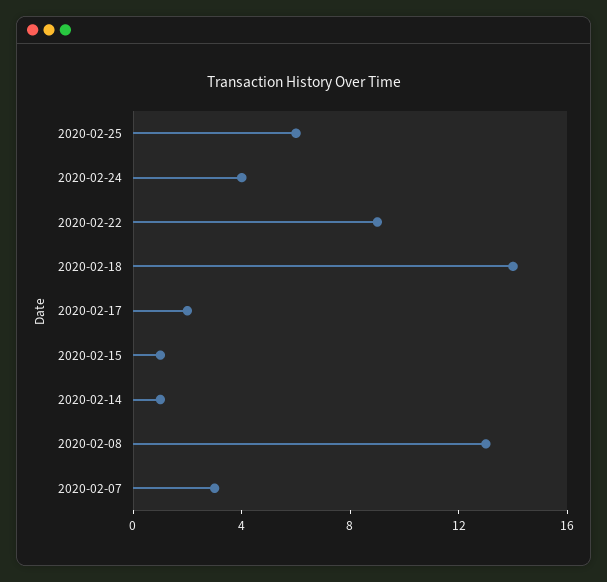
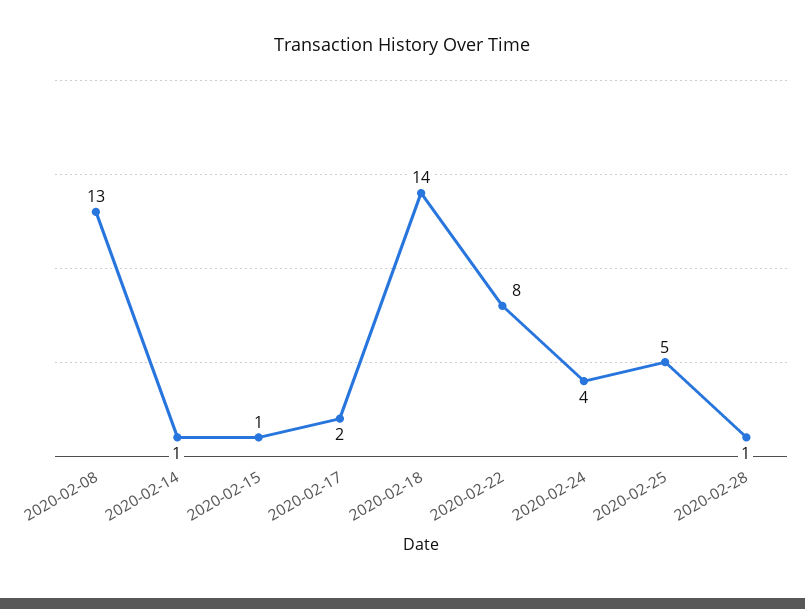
2020-02-25: 6 -> 5
2020-02-22: 9 -> 8
2020-02-07: 3 -> none
2020-02-28: none -> 1

